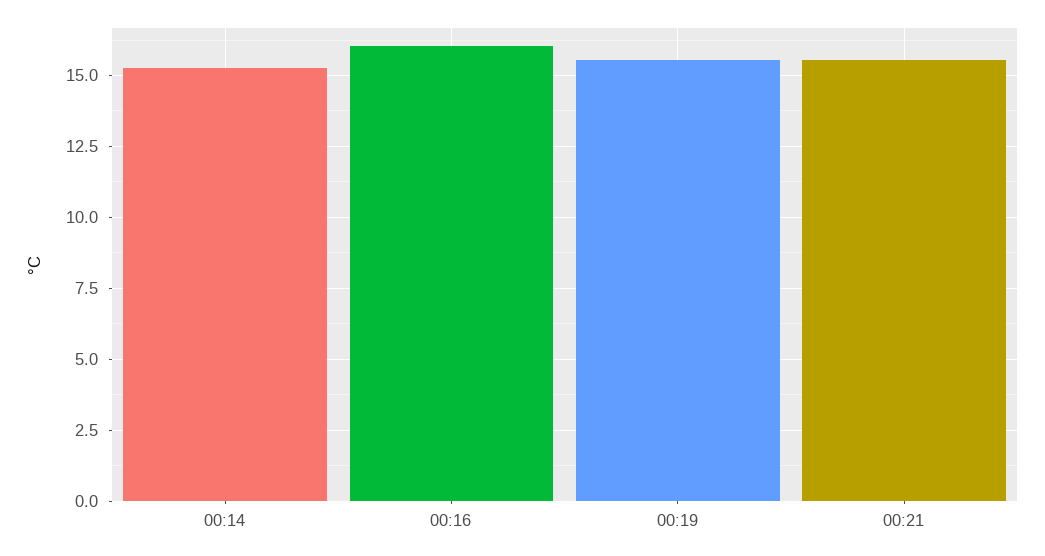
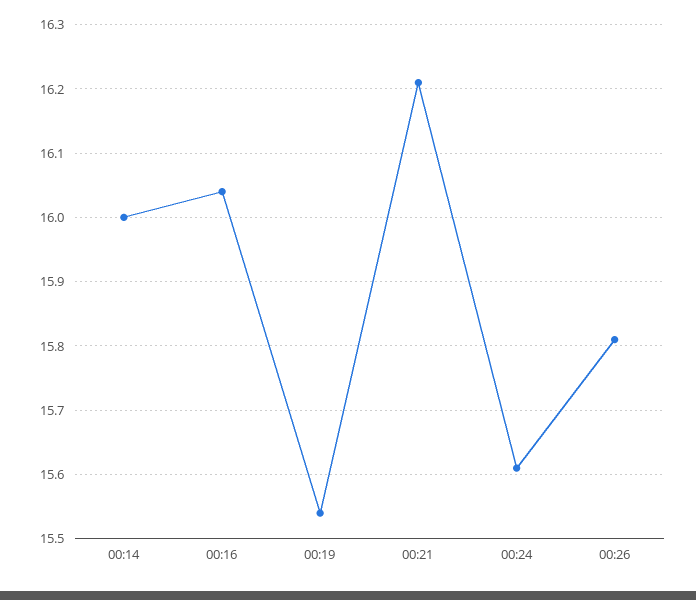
00:14: 15.25 -> 16
00:21: 15.5 -> 16.21
00:24: none -> 15.61
00:26: none -> 15.81

